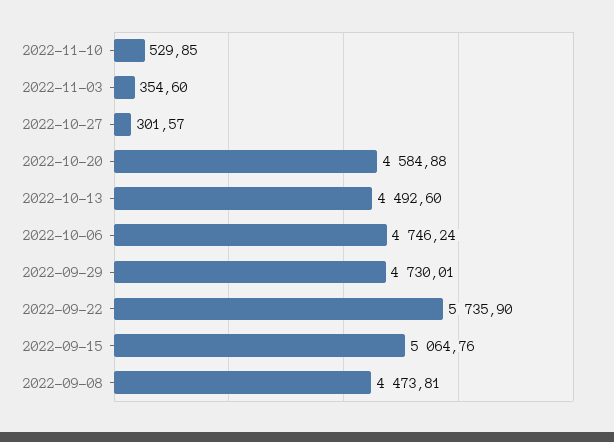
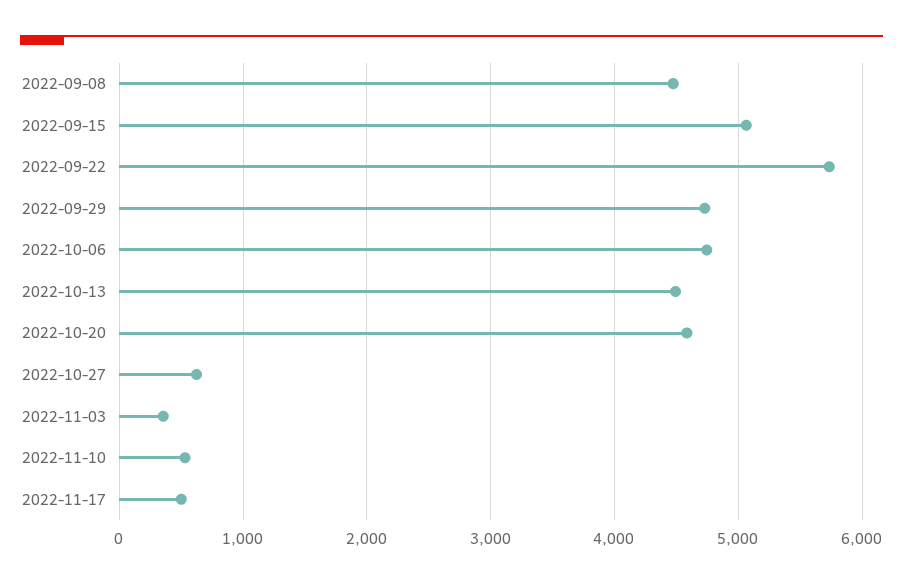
2022-10-27: 301.57 -> 600
2022-11-17: none -> 500

